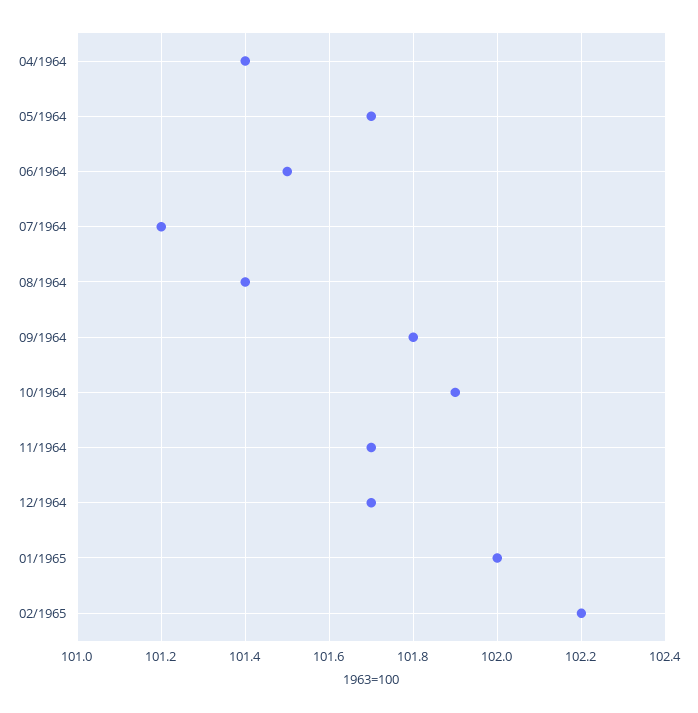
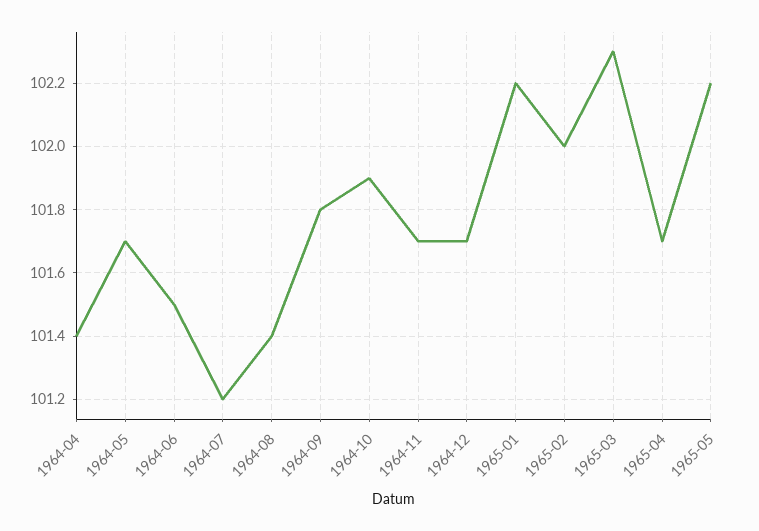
01/1965: 102 -> 102.2
02/1965: 102.2 -> 102
1965-03: none -> 102.3
1965-04: none -> 101.7
1965-05: none -> 102.2

